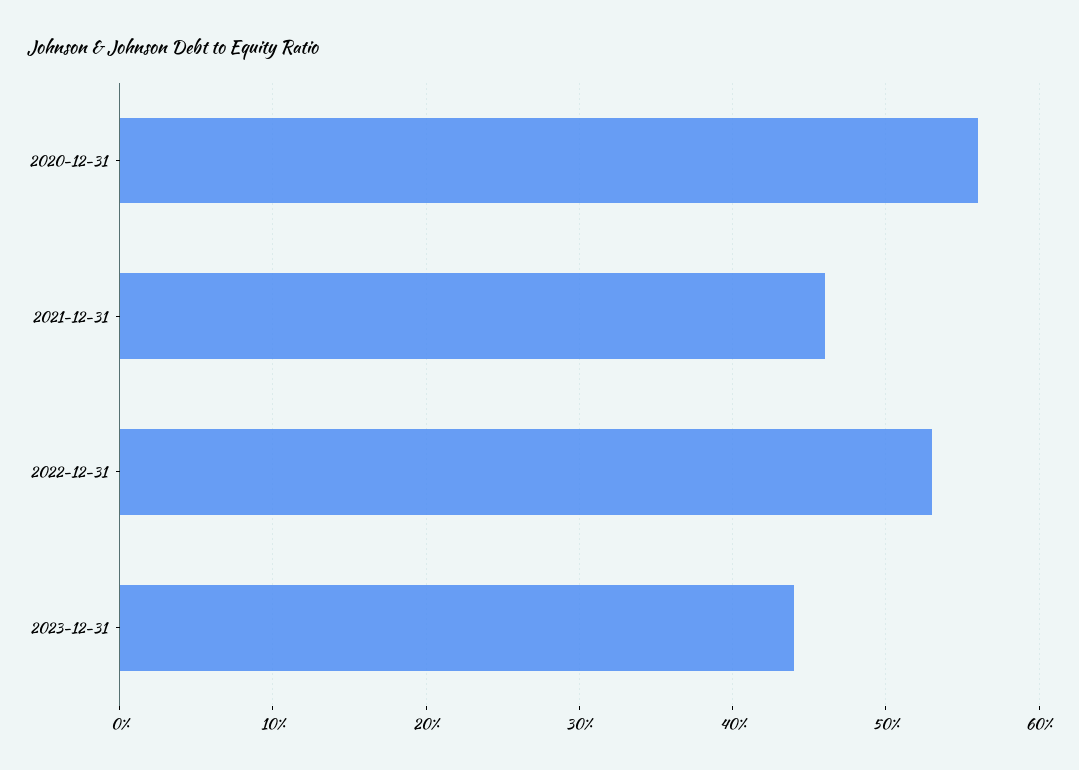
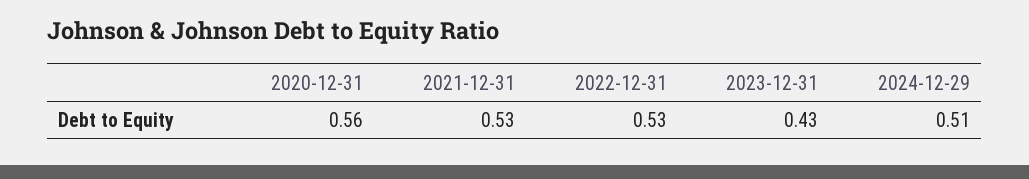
2021-12-31: 0.46 -> 0.53
2023-12-31: 0.44 -> 0.43
2024-12-29: none -> 0.51

